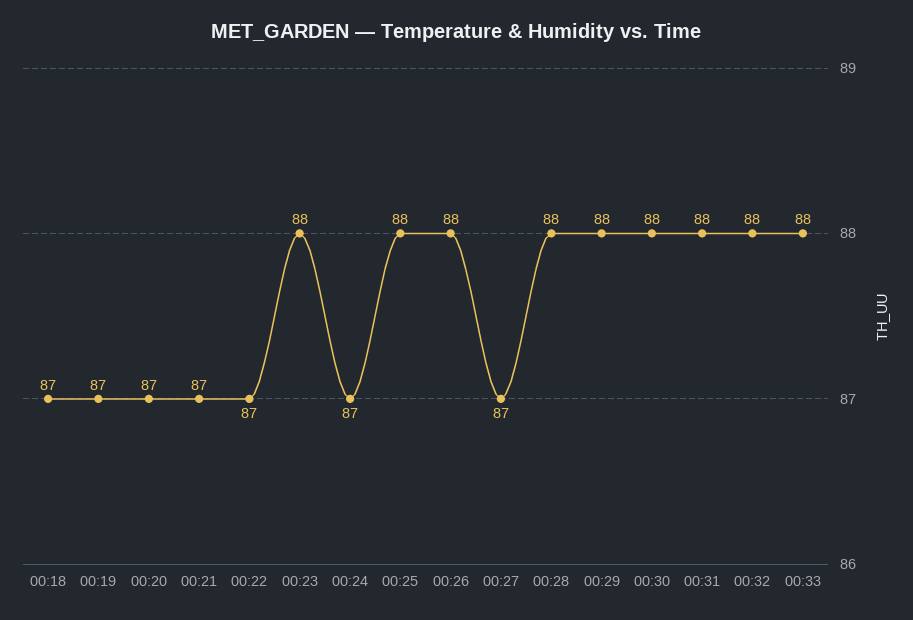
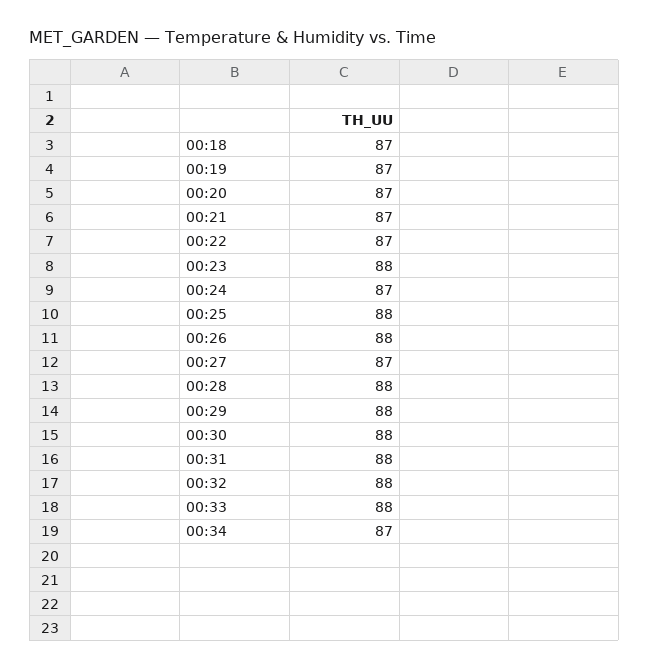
00:34: none -> 87

